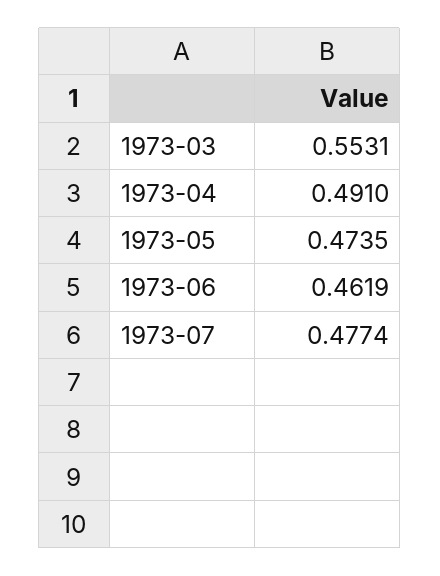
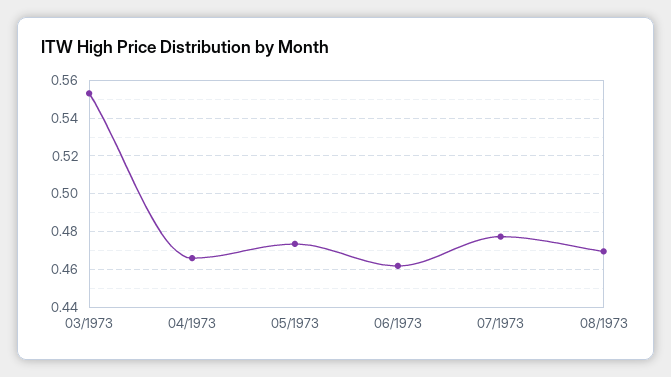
1973-04: 0.491 -> 0.465
08/1973: none -> 0.47

